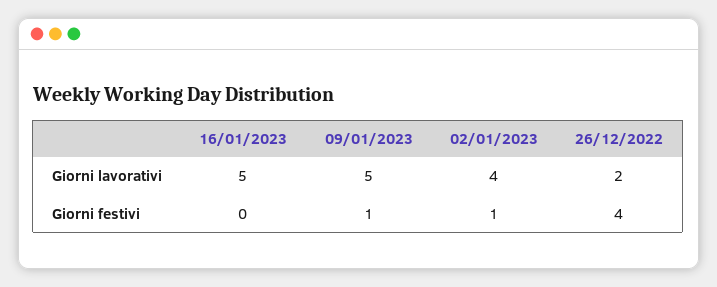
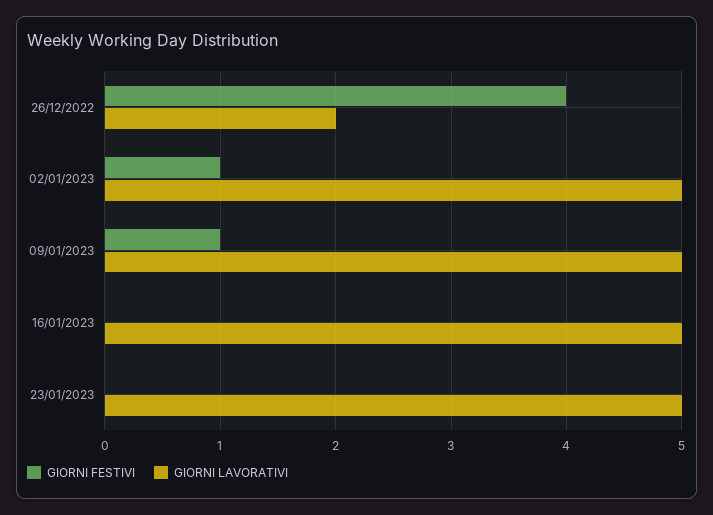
Giorni lavorativi, 02/01/2023: 4 -> 5
Giorni festivi, 23/01/2023: none -> 0
Giorni lavorativi, 23/01/2023: none -> 5

